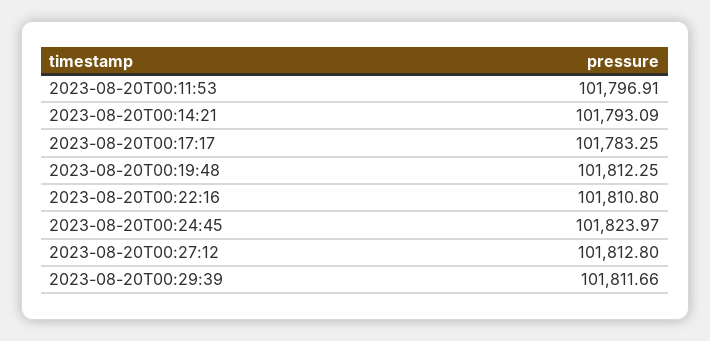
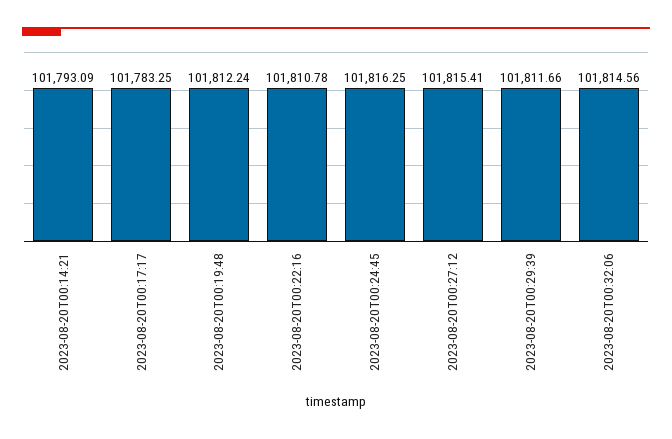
2023-08-20T00:11:53: 101796.91 -> none
2023-08-20T00:19:48: 101812.25 -> 101812.24
2023-08-20T00:22:16: 101810.8 -> 101810.78
2023-08-20T00:24:45: 101823.97 -> 101816.25
2023-08-20T00:27:12: 101812.8 -> 101815.41
2023-08-20T00:32:06: none -> 101814.56

